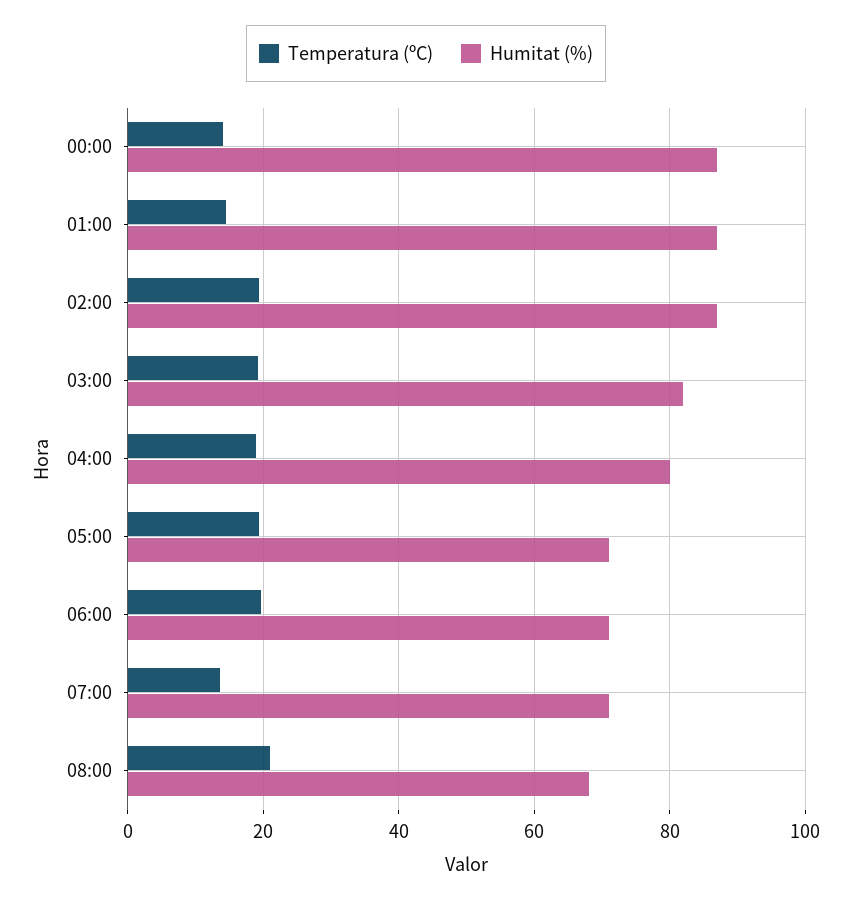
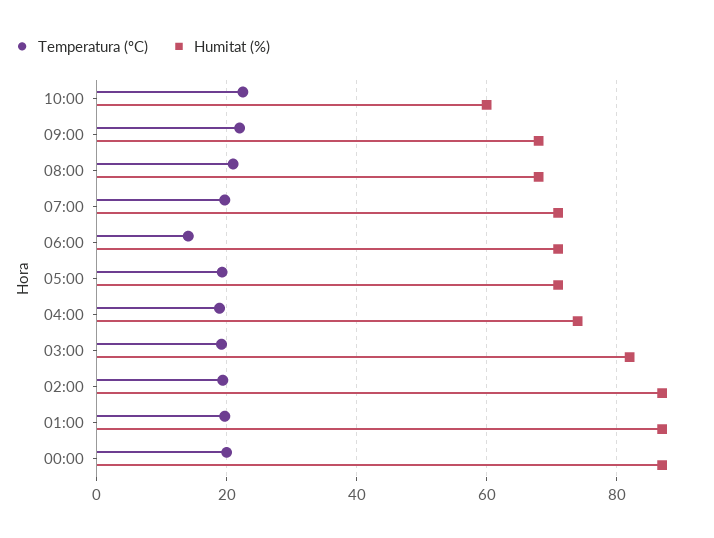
Temperatura (ºC), 00:00: 14 -> 20
Temperatura (ºC), 01:00: 14 -> 20
Humitat (%), 04:00: 80 -> 74
Temperatura (ºC), 06:00: 20 -> 14
Temperatura (ºC), 07:00: 14 -> 20
Temperatura (ºC), 10:00: none -> 22
Humitat (%), 10:00: none -> 60
Temperatura (ºC), 09:00: none -> 22
Humitat (%), 09:00: none -> 68

